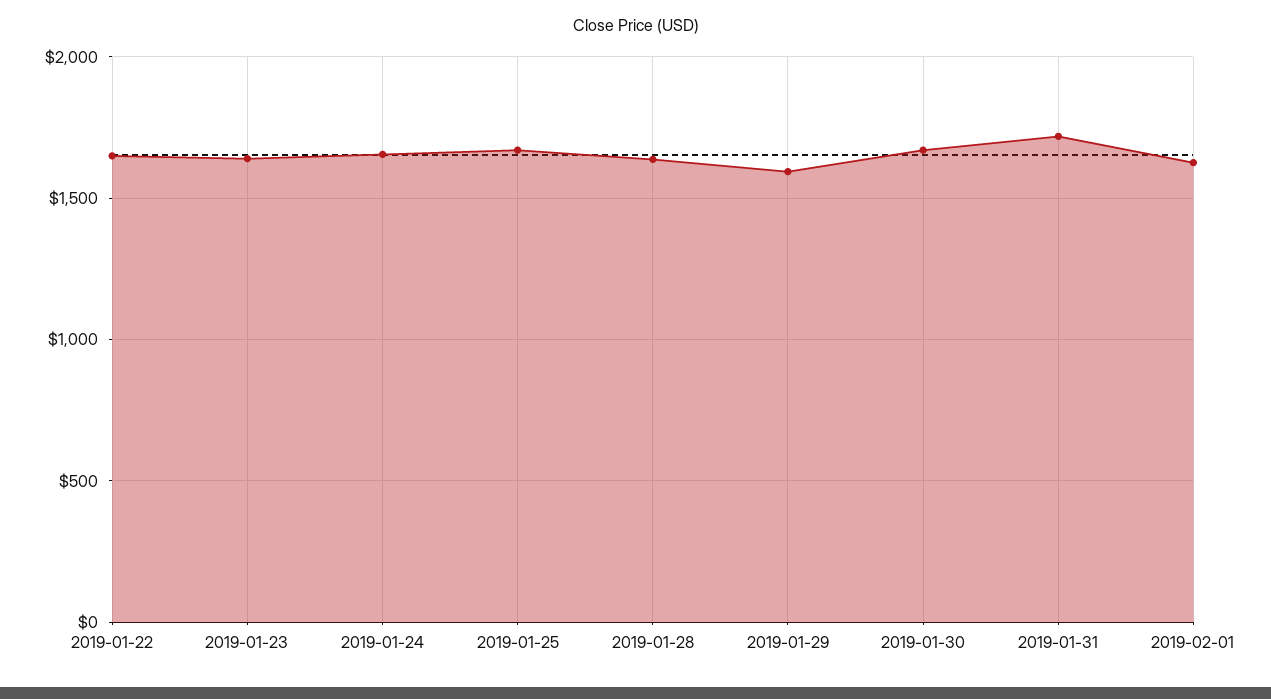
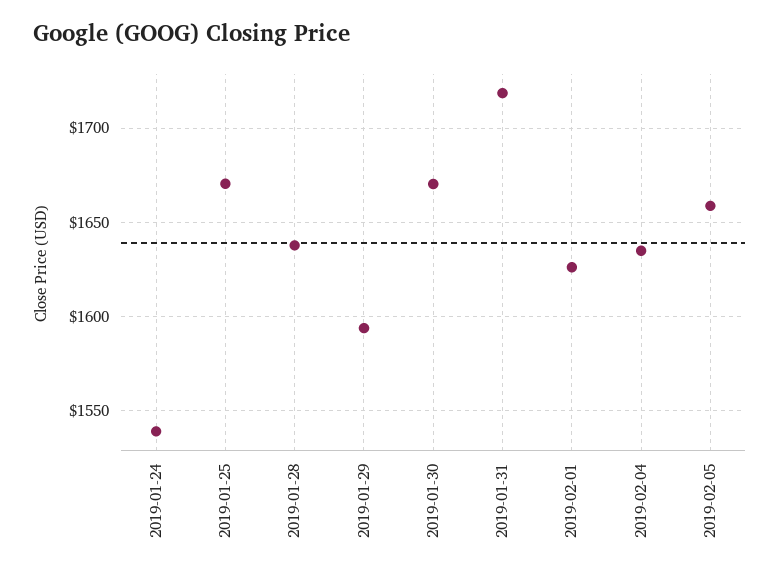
2019-01-22: 1650 -> none
2019-01-23: 1650 -> none
2019-01-24: 1650 -> 1540
2019-02-04: none -> 1635
2019-02-05: none -> 1660

